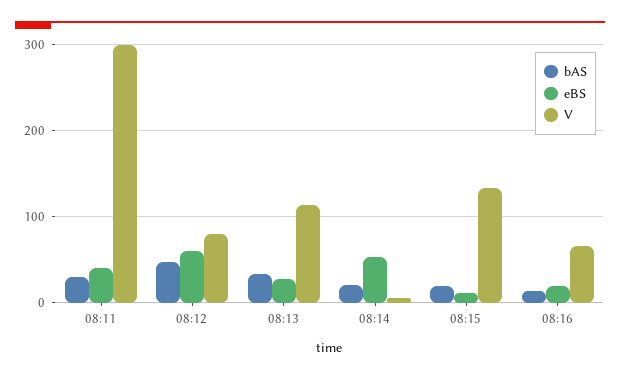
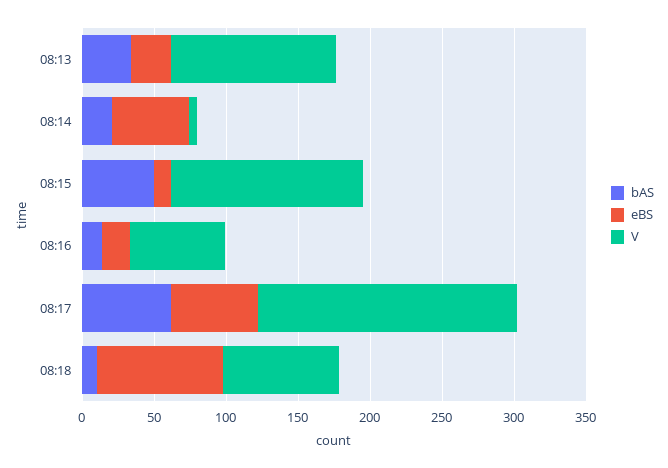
bAS, 08:11: 30 -> none
eBS, 08:11: 40 -> none
V, 08:11: 300 -> none
bAS, 08:12: 50 -> none
eBS, 08:12: 60 -> none
V, 08:12: 80 -> none
bAS, 08:15: 20 -> 50
bAS, 08:17: none -> 60
eBS, 08:17: none -> 60
V, 08:17: none -> 180
bAS, 08:18: none -> 10
eBS, 08:18: none -> 90
V, 08:18: none -> 80

